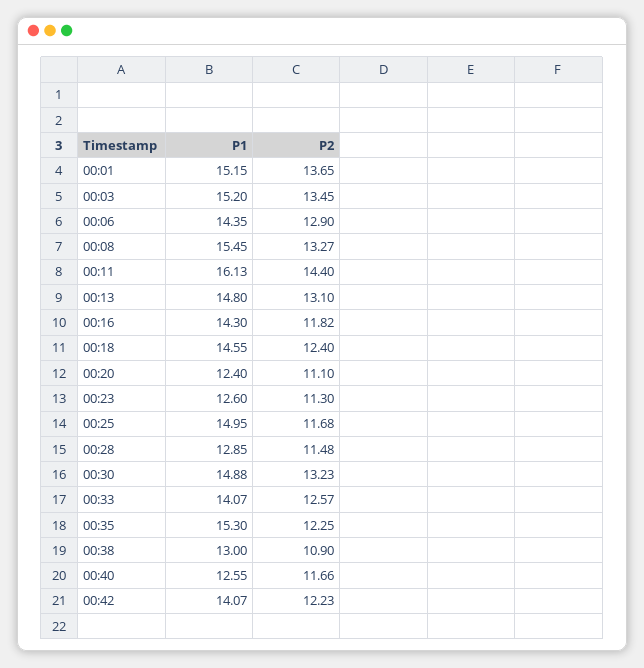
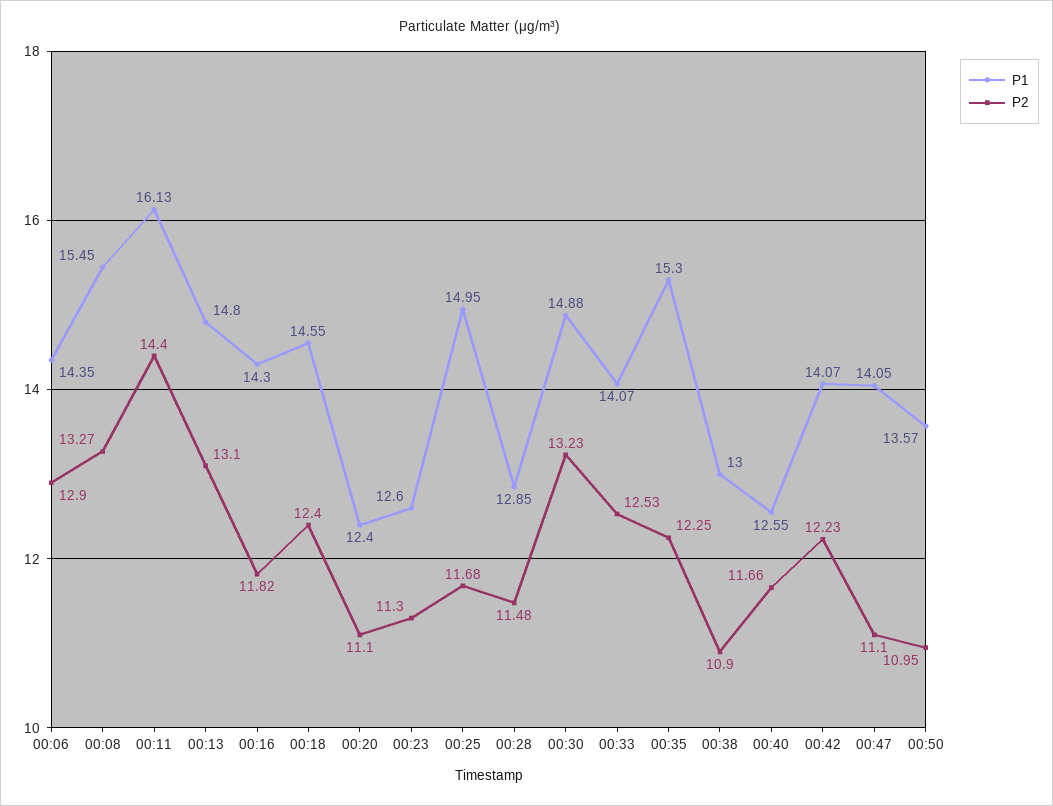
P1, 00:01: 15.15 -> none
P2, 00:01: 13.65 -> none
P1, 00:03: 15.2 -> none
P2, 00:03: 13.45 -> none
P2, 00:33: 12.57 -> 12.53
P1, 00:47: none -> 14.05
P2, 00:47: none -> 11.1
P1, 00:50: none -> 13.57
P2, 00:50: none -> 10.95

